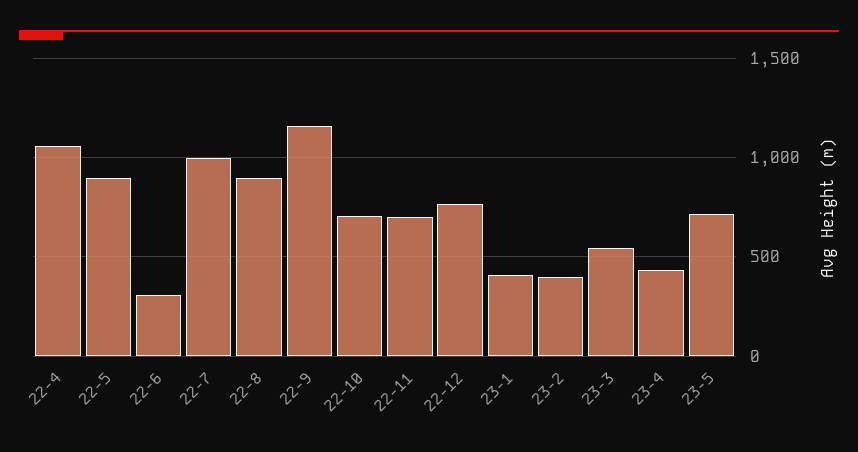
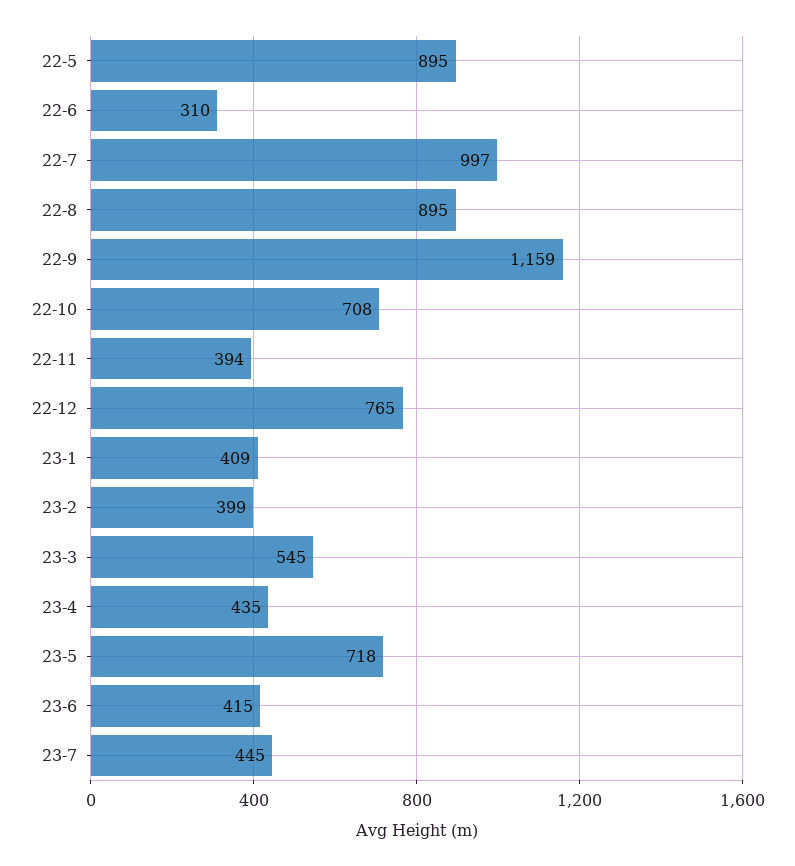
22-4: 1050 -> none
22-11: 700 -> 394
23-6: none -> 415
23-7: none -> 445

